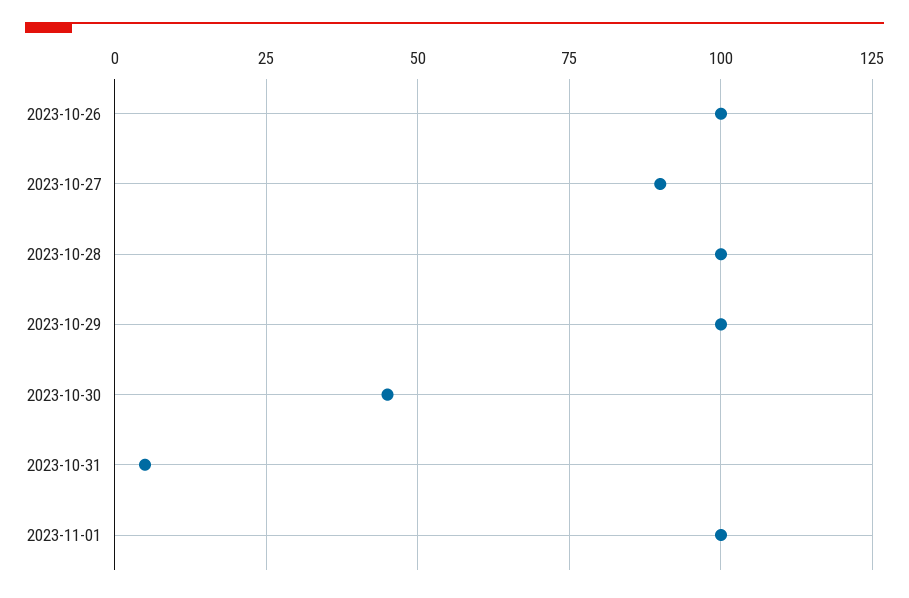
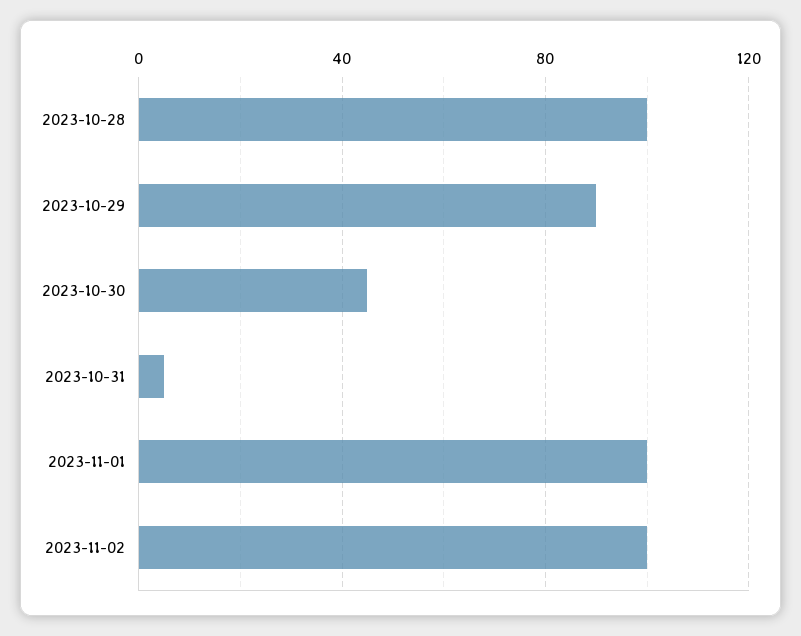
2023-10-26: 100 -> none
2023-10-27: 90 -> none
2023-10-29: 100 -> 90
2023-11-02: none -> 100

